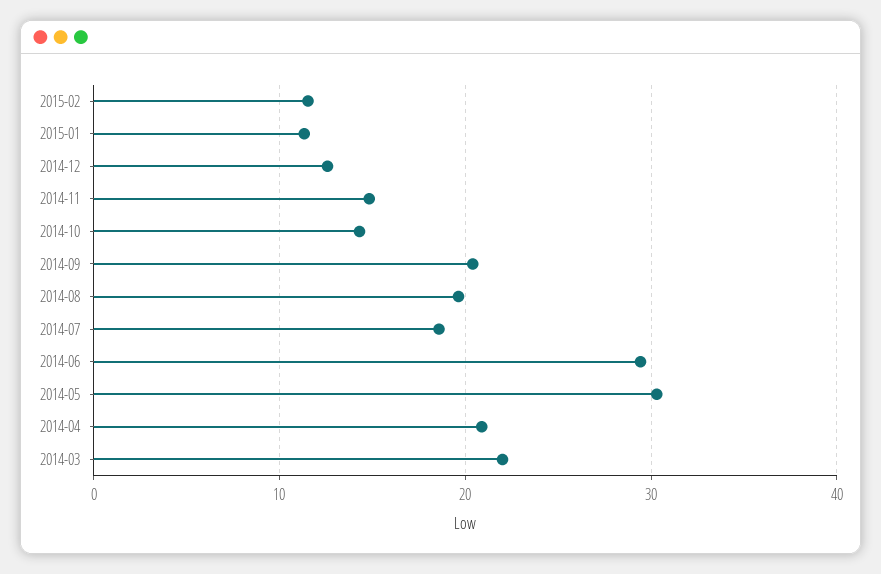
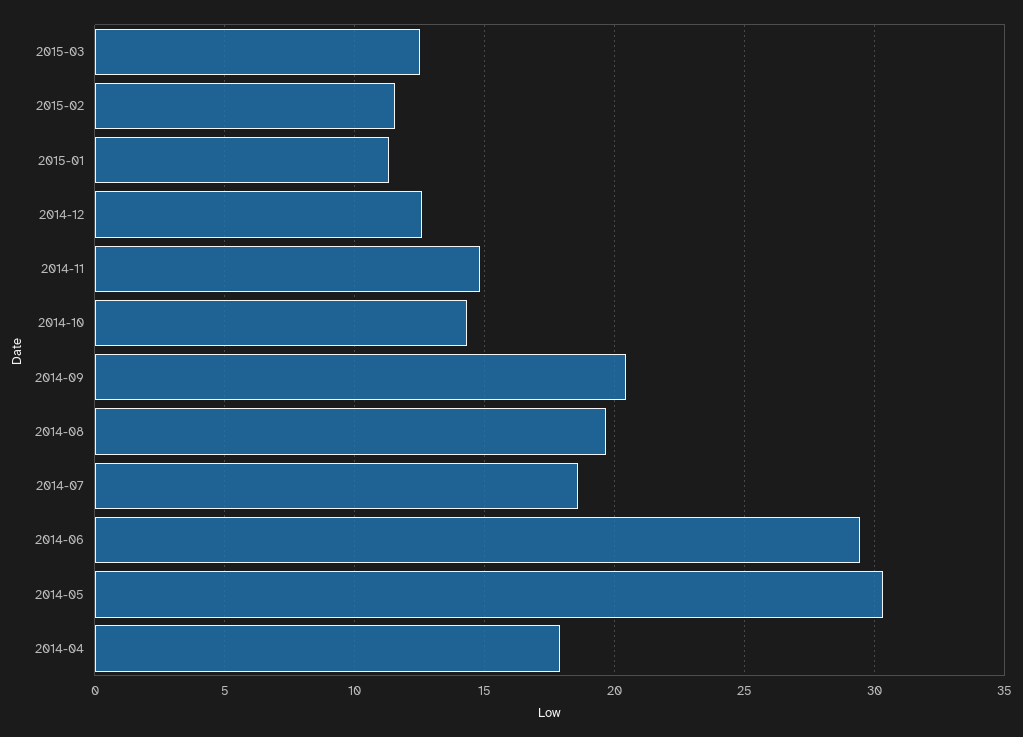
2014-04: 21 -> 18
2014-03: 22 -> none
2015-03: none -> 12.5

